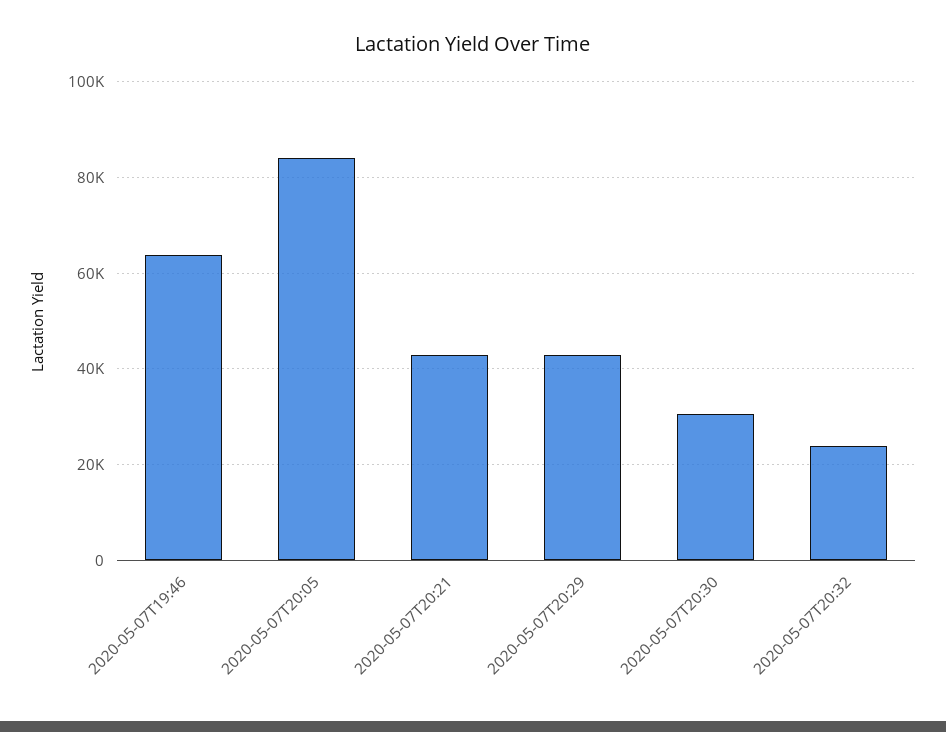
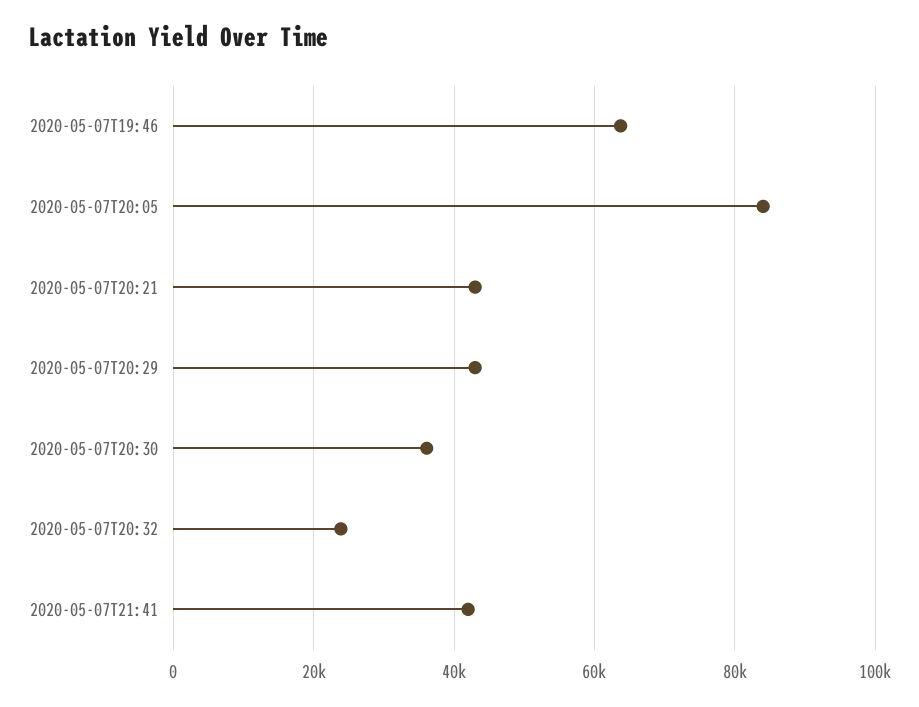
2020-05-07T20:30: 30000 -> 36000
2020-05-07T21:41: none -> 42000

